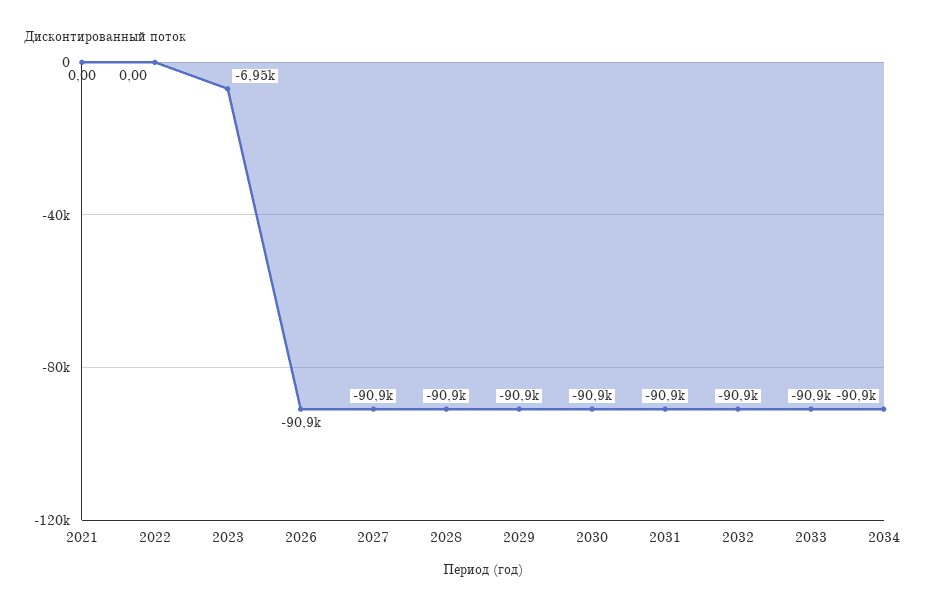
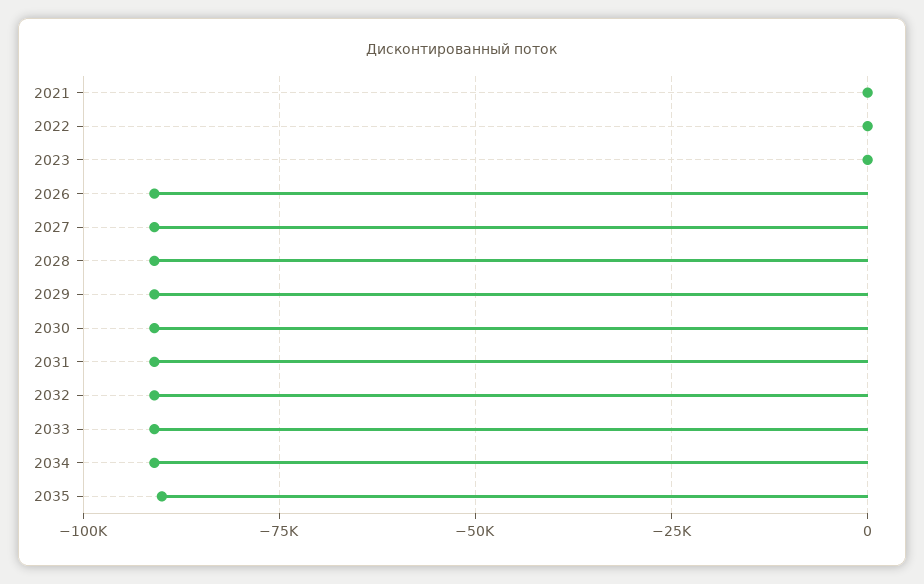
2023: -6950 -> 0
2035: none -> -90000

